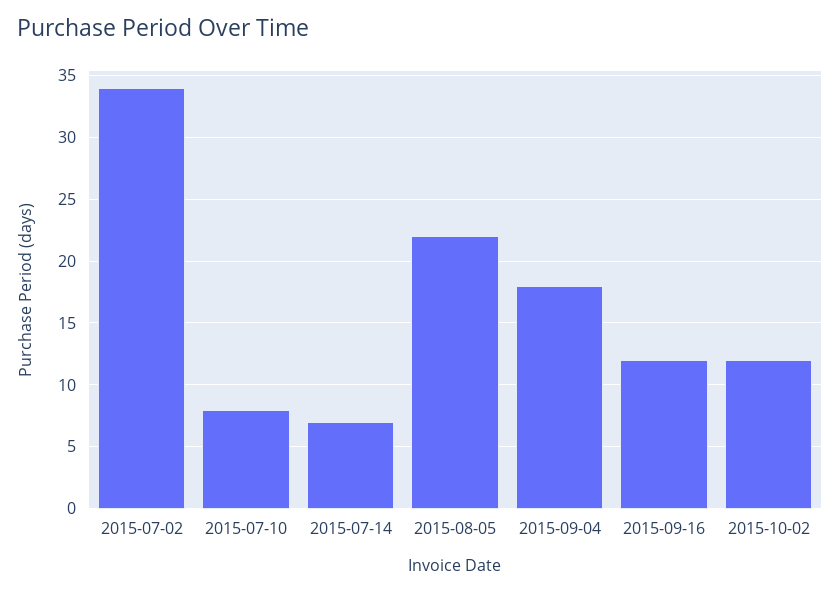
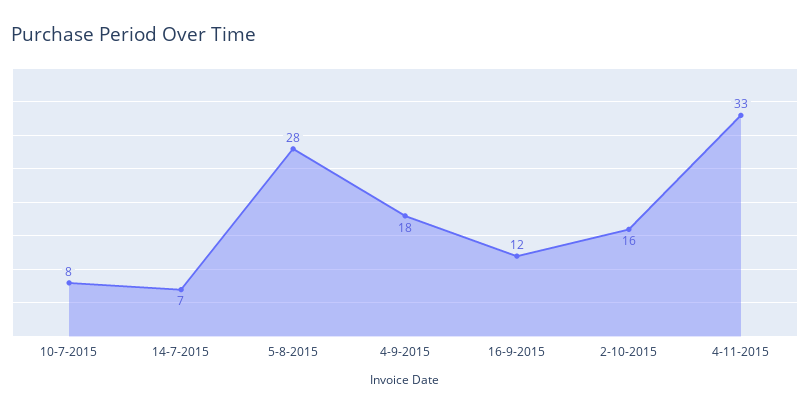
2015-07-02: 34 -> none
2015-08-05: 22 -> 28
2015-10-02: 12 -> 16
4-11-2015: none -> 33

